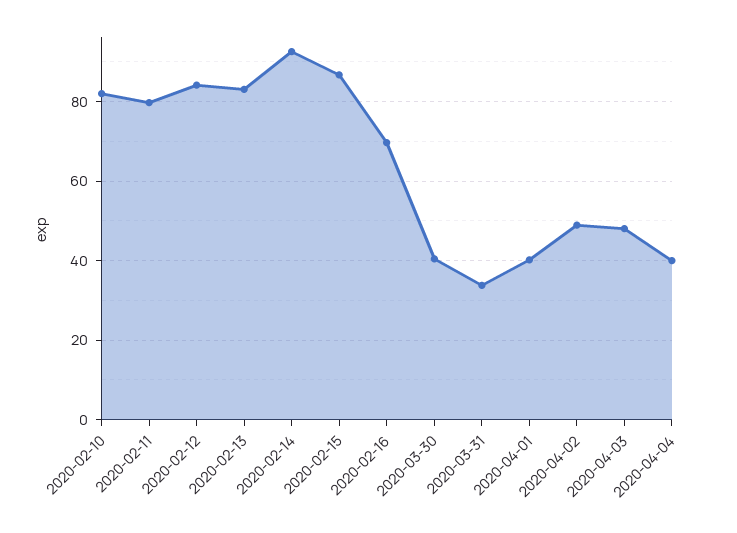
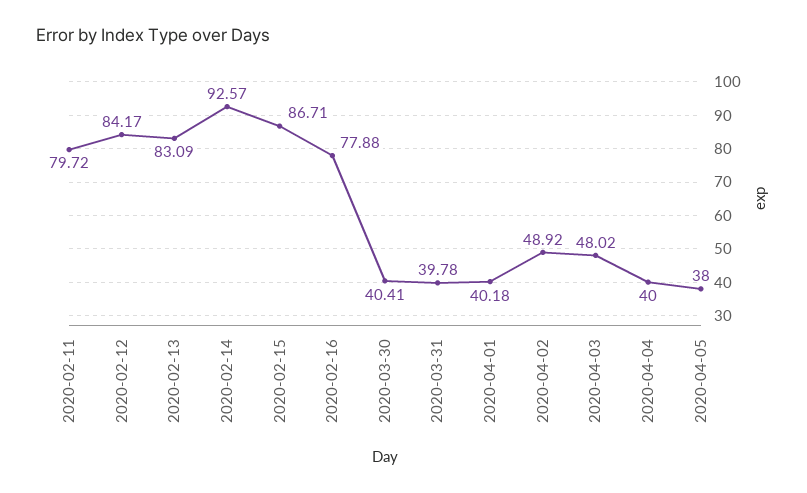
2020-02-10: 82 -> none
2020-02-16: 70 -> 77.88
2020-03-31: 34 -> 39.78
2020-04-05: none -> 38

